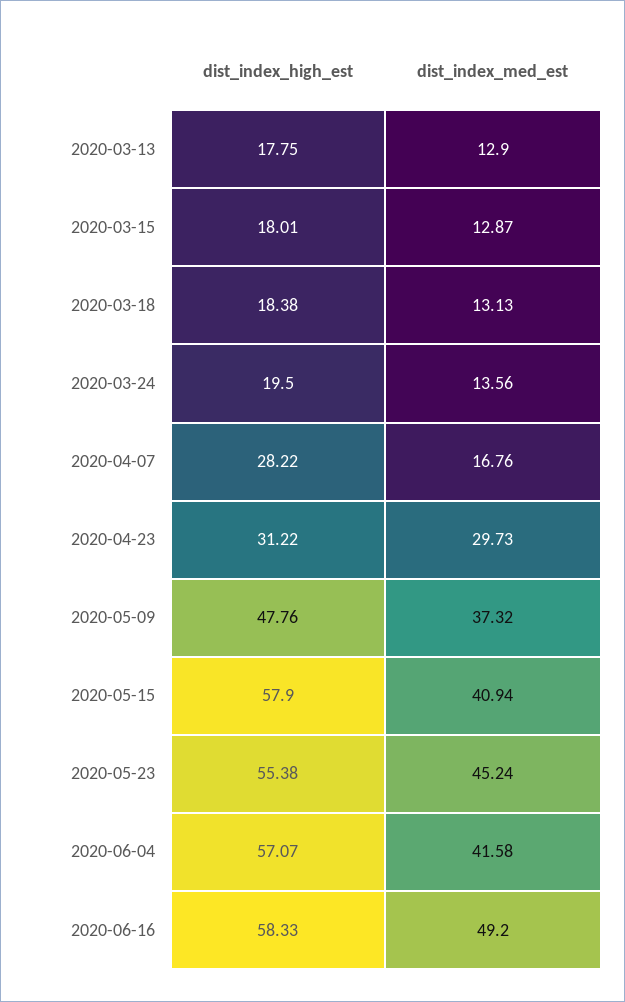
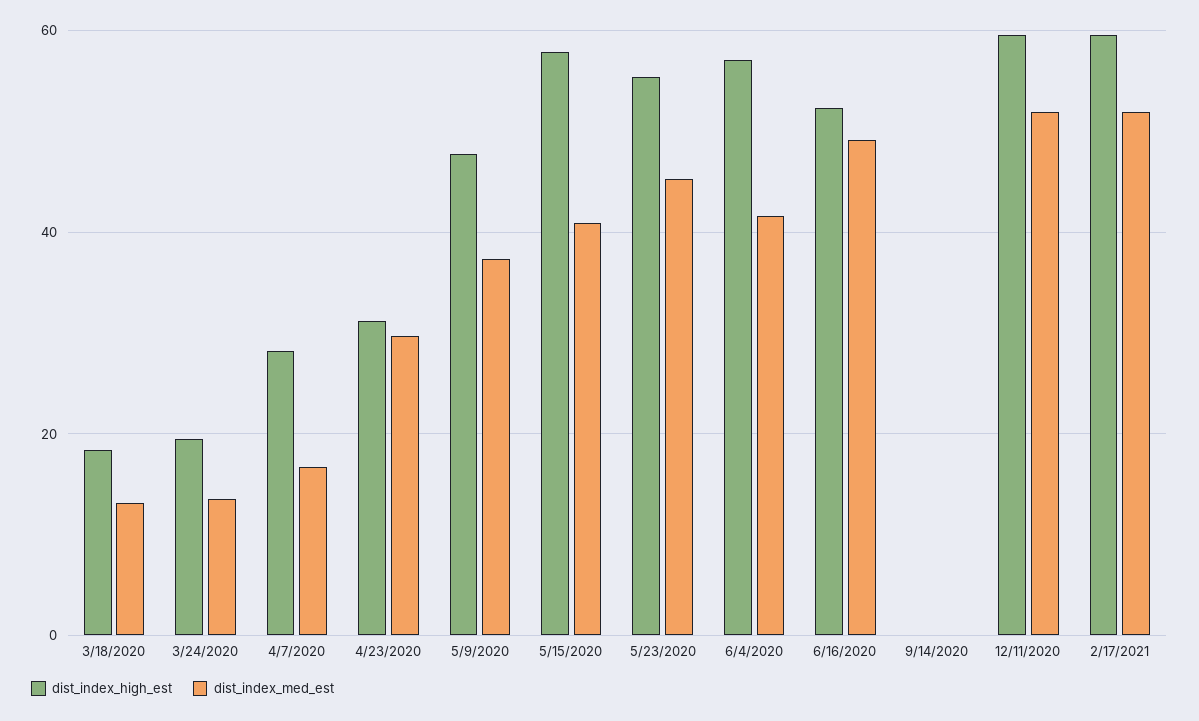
dist_index_high_est, 2020-03-13: 17.75 -> none
dist_index_med_est, 2020-03-13: 12.9 -> none
dist_index_high_est, 2020-03-15: 18.01 -> none
dist_index_med_est, 2020-03-15: 12.87 -> none
dist_index_high_est, 2020-06-16: 58.33 -> 52
dist_index_high_est, 9/14/2020: none -> 0
dist_index_med_est, 9/14/2020: none -> 0
dist_index_high_est, 12/11/2020: none -> 60
dist_index_med_est, 12/11/2020: none -> 52
dist_index_high_est, 2/17/2021: none -> 60
dist_index_med_est, 2/17/2021: none -> 52

